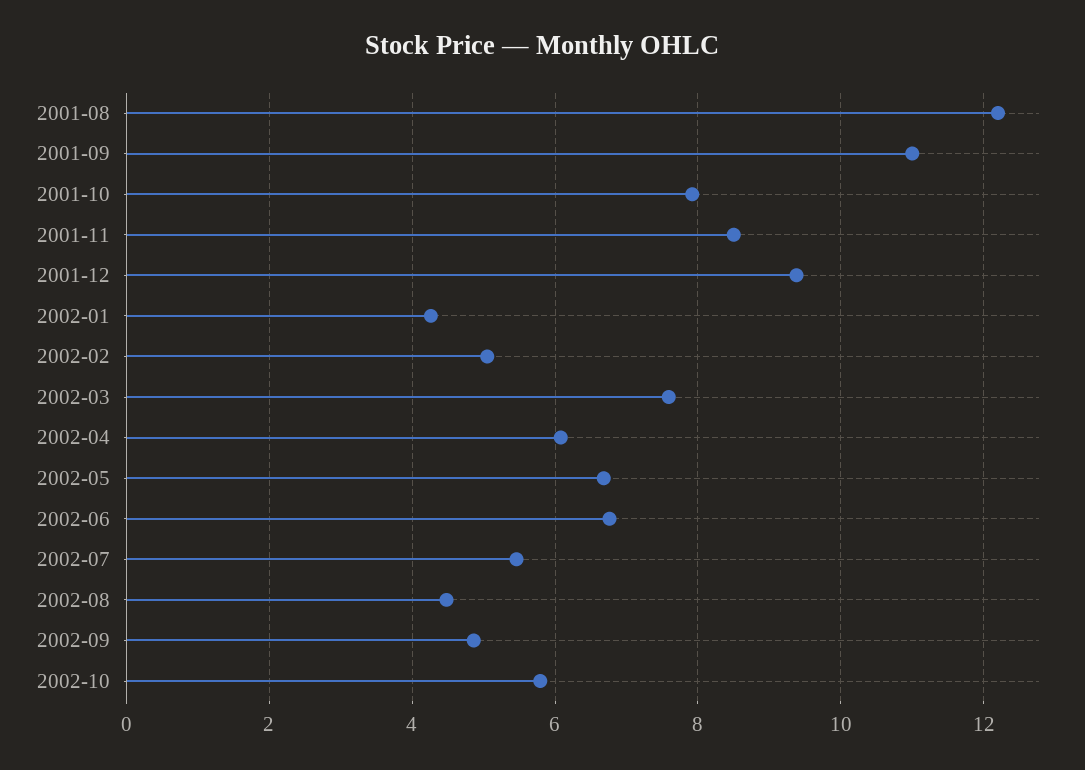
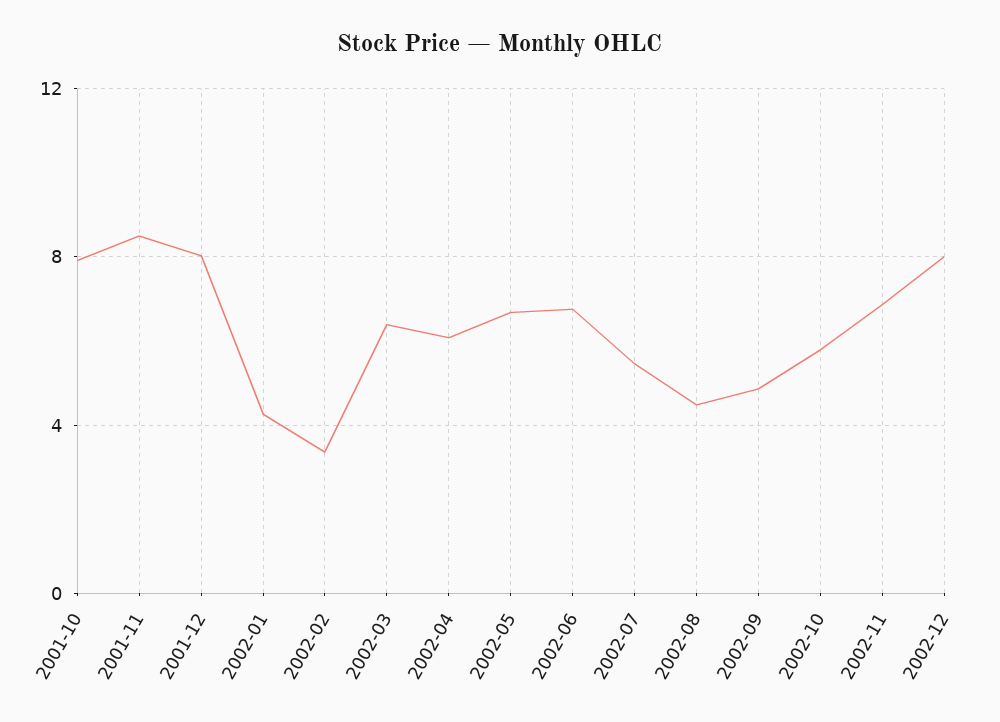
2001-08: 12.2 -> none
2001-09: 11 -> none
2001-12: 9.4 -> 8
2002-02: 5 -> 3.5
2002-03: 7.6 -> 6.5
2002-11: none -> 7
2002-12: none -> 8

